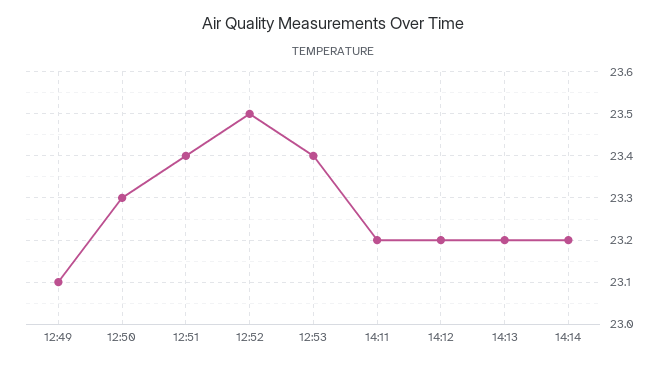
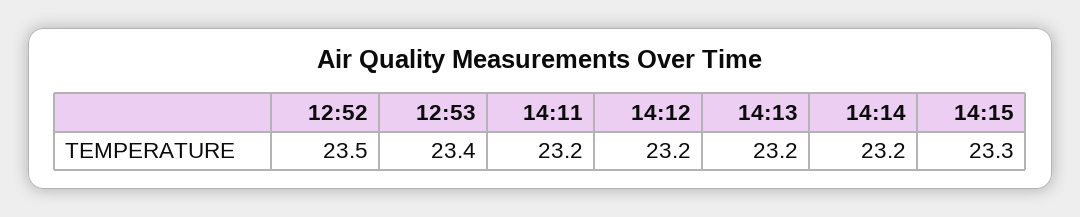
12:49: 23.1 -> none
12:50: 23.3 -> none
12:51: 23.4 -> none
14:15: none -> 23.3

